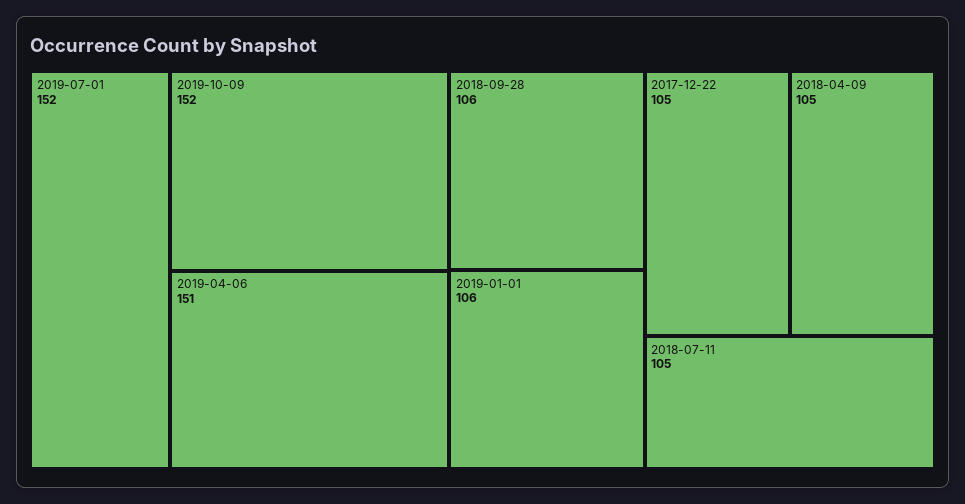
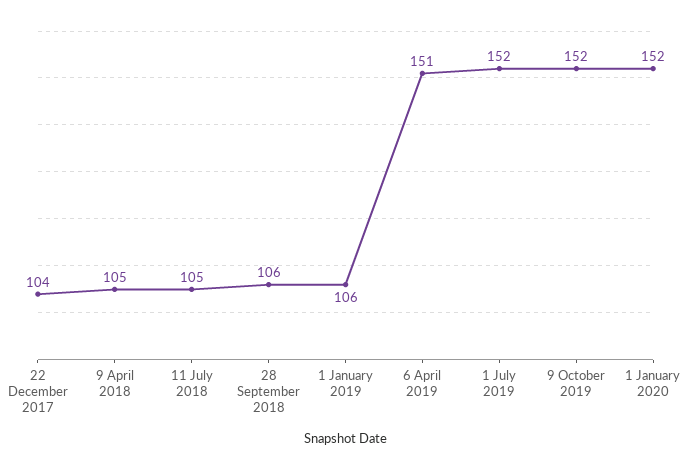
2017-12-22: 105 -> 104
1 January 2020: none -> 152

